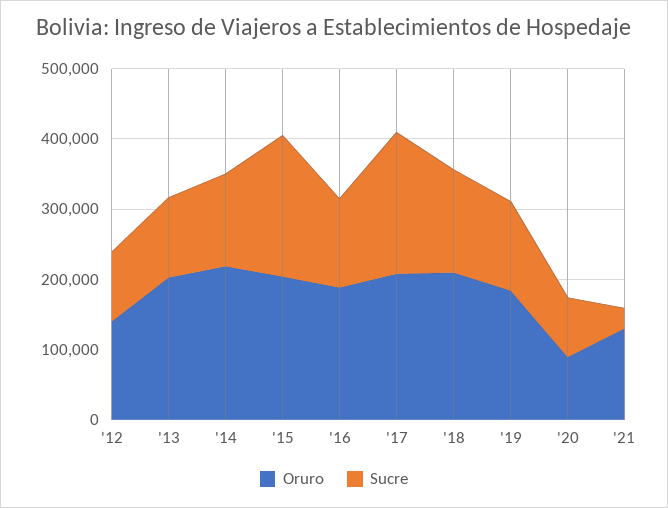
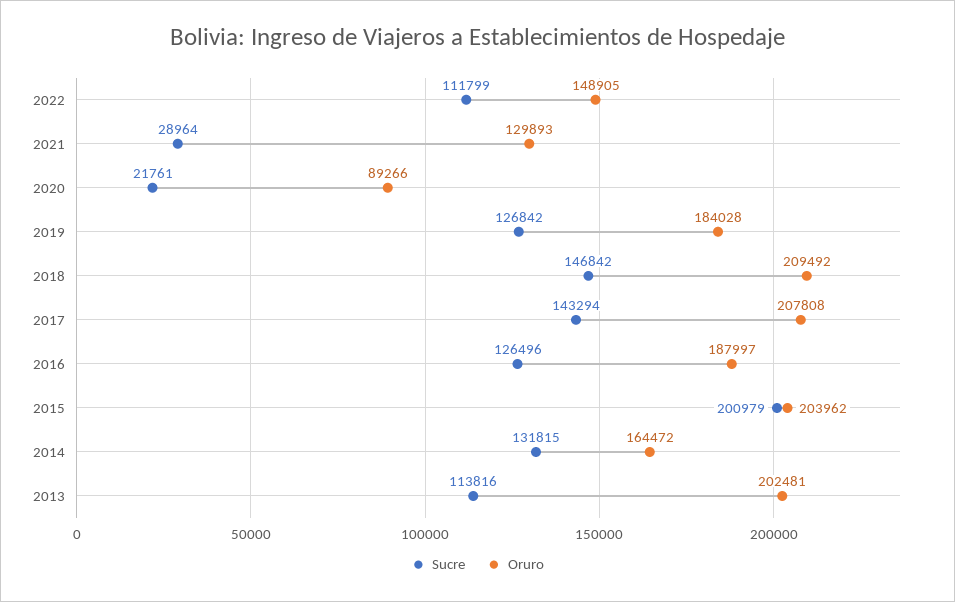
Oruro, '12: 140000 -> none
Sucre, '12: 100000 -> none
Oruro, '14: 220000 -> 164472
Sucre, '17: 200000 -> 143294
Sucre, '20: 80000 -> 21761
Sucre, 2022: none -> 111799
Oruro, 2022: none -> 148905

